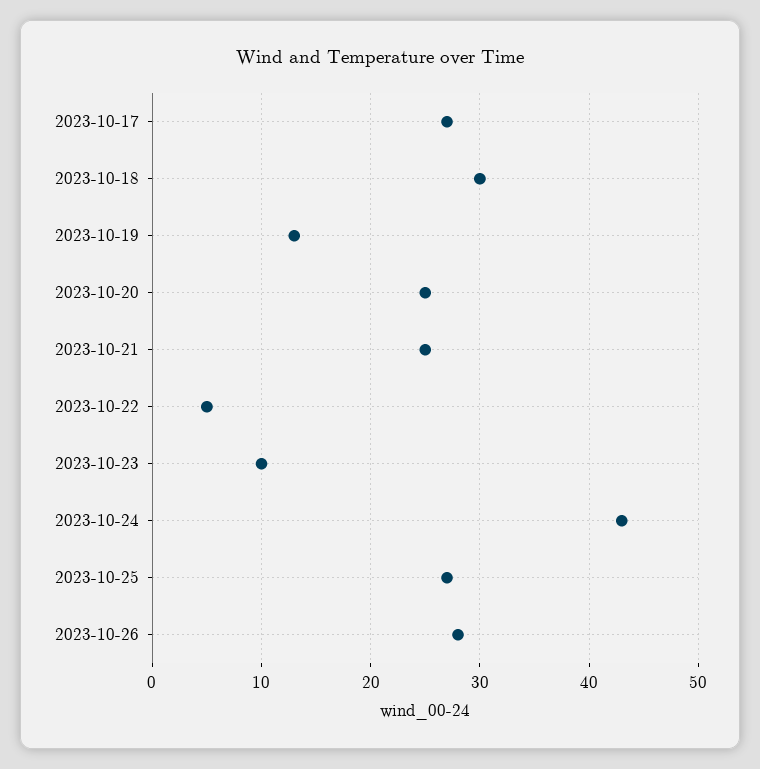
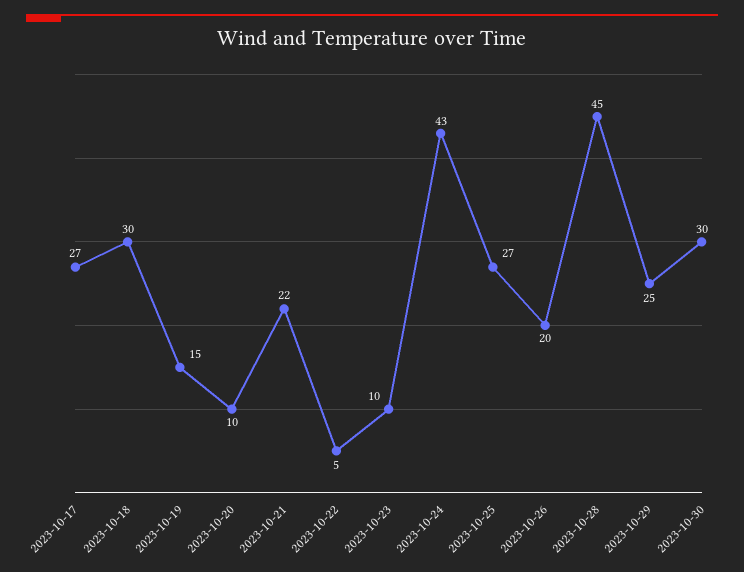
2023-10-19: 13 -> 15
2023-10-20: 25 -> 10
2023-10-21: 25 -> 22
2023-10-26: 28 -> 20
2023-10-28: none -> 45
2023-10-29: none -> 25
2023-10-30: none -> 30

